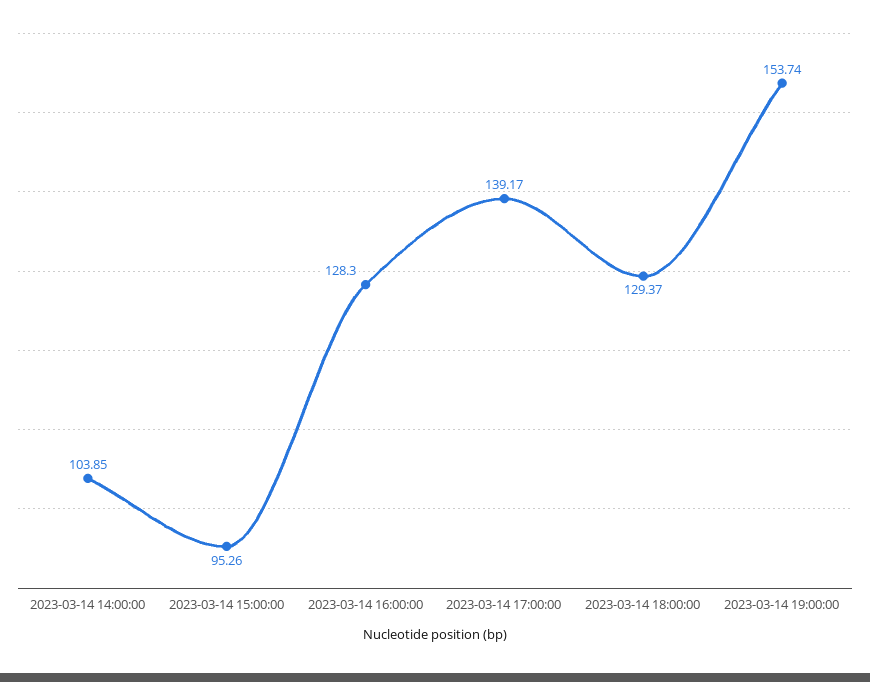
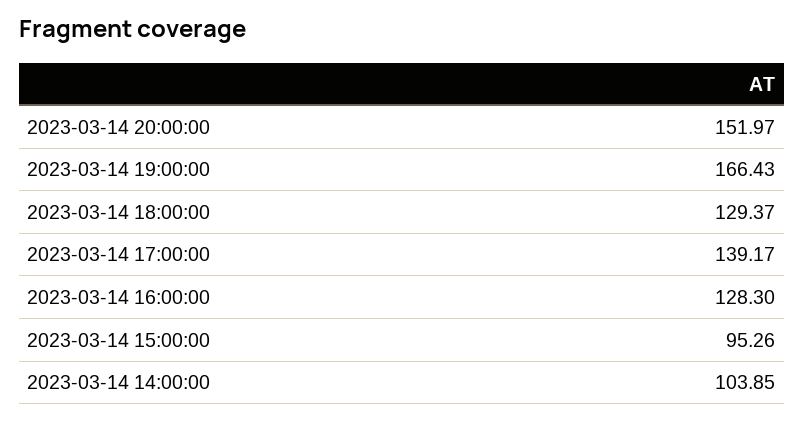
2023-03-14 19:00:00: 153.74 -> 166.43
2023-03-14 20:00:00: none -> 151.97

